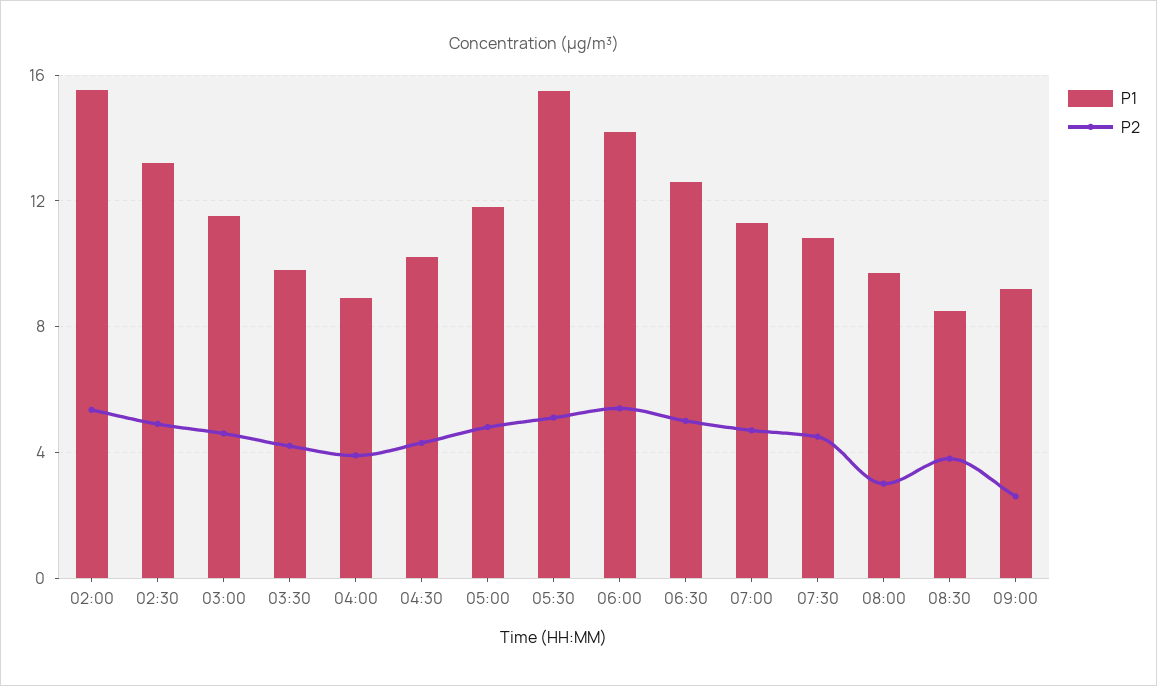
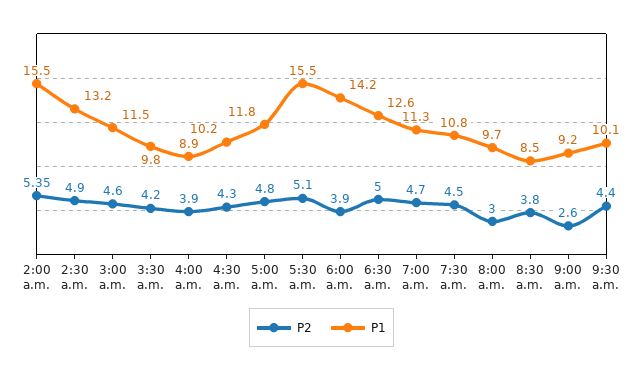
P2, 06:00: 5.5 -> 3.9
P2, 9:30 a.m.: none -> 4.4
P1, 9:30 a.m.: none -> 10.1

